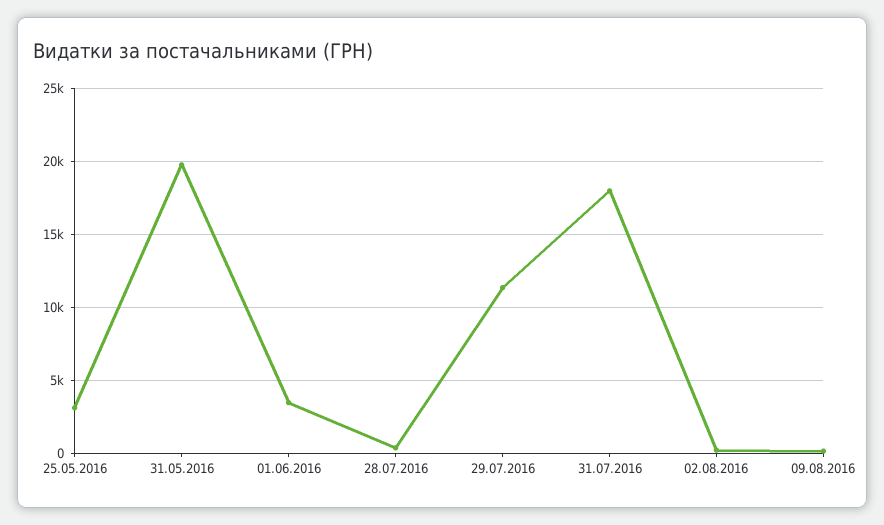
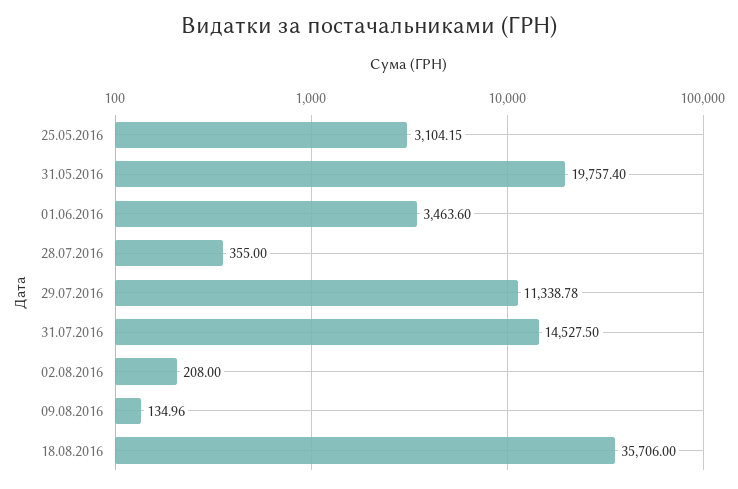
31.07.2016: 18000 -> 14527.5
18.08.2016: none -> 35706

